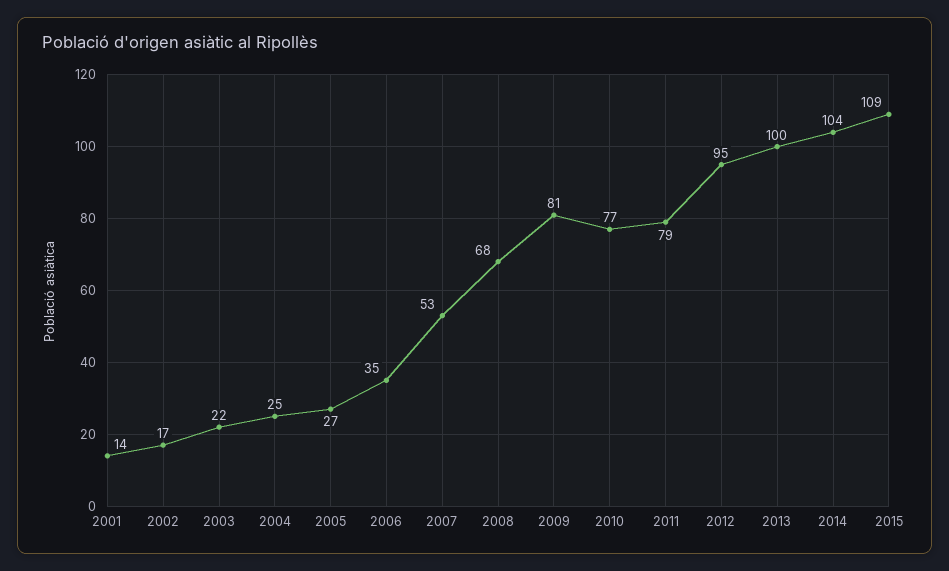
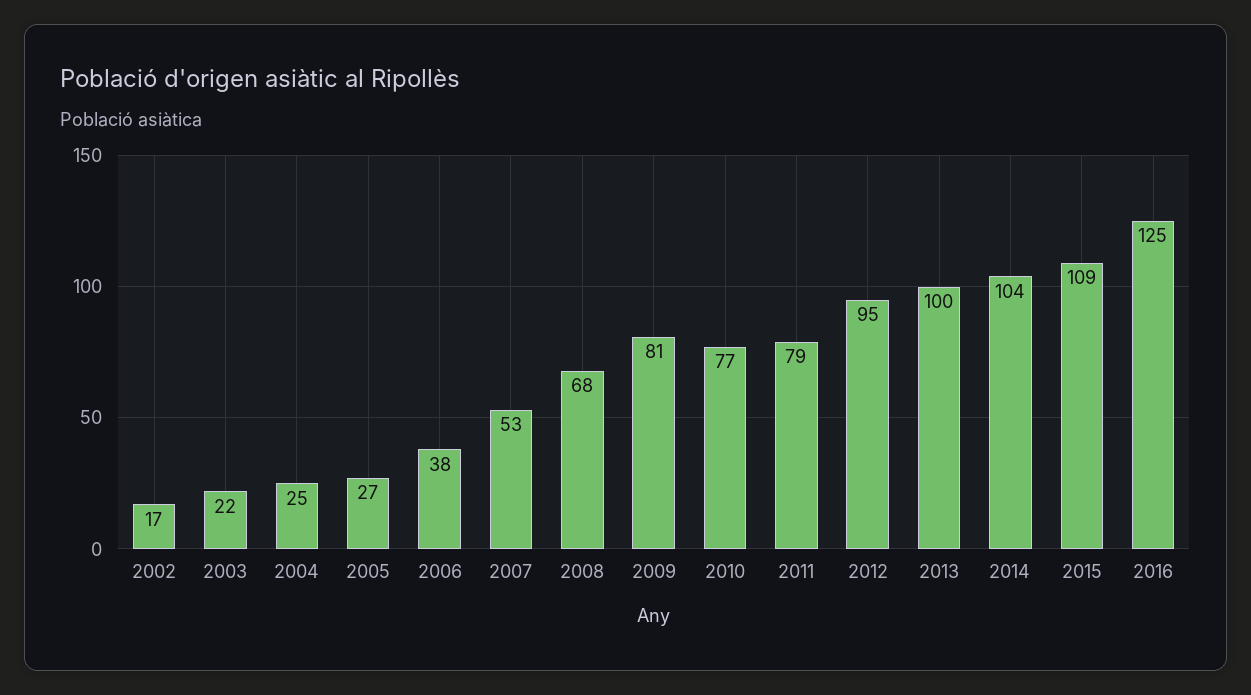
2001: 14 -> none
2006: 35 -> 38
2016: none -> 125

